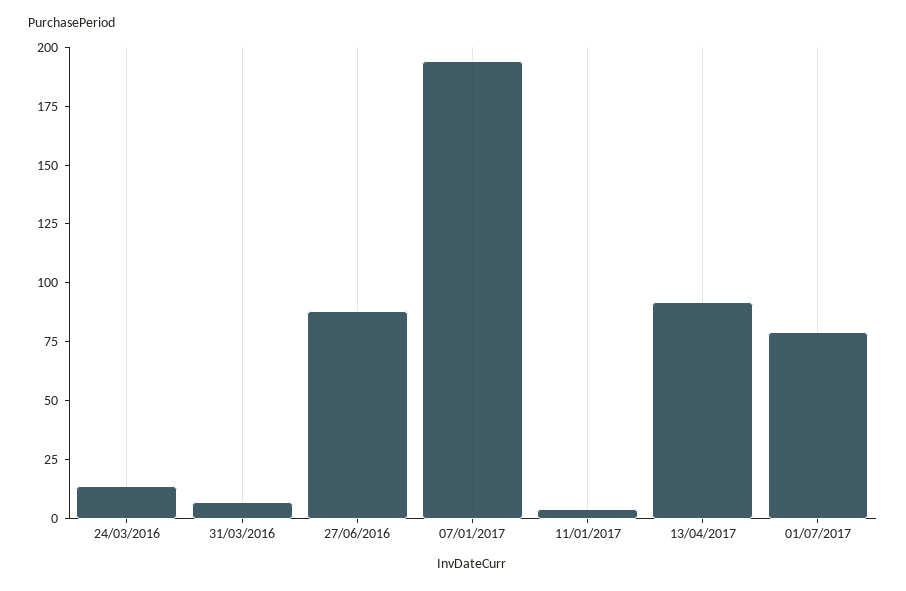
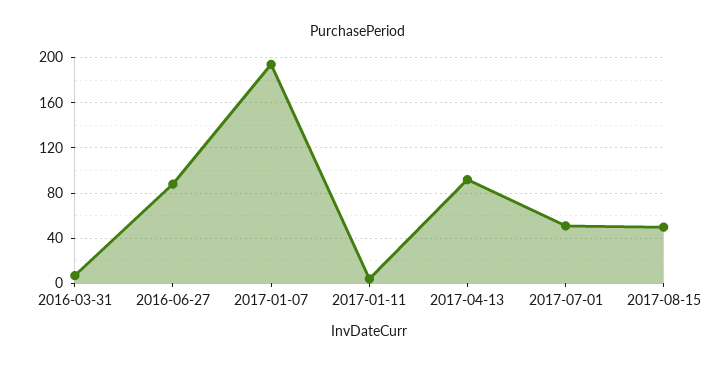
24/03/2016: 15 -> none
01/07/2017: 80 -> 50
2017-08-15: none -> 50

